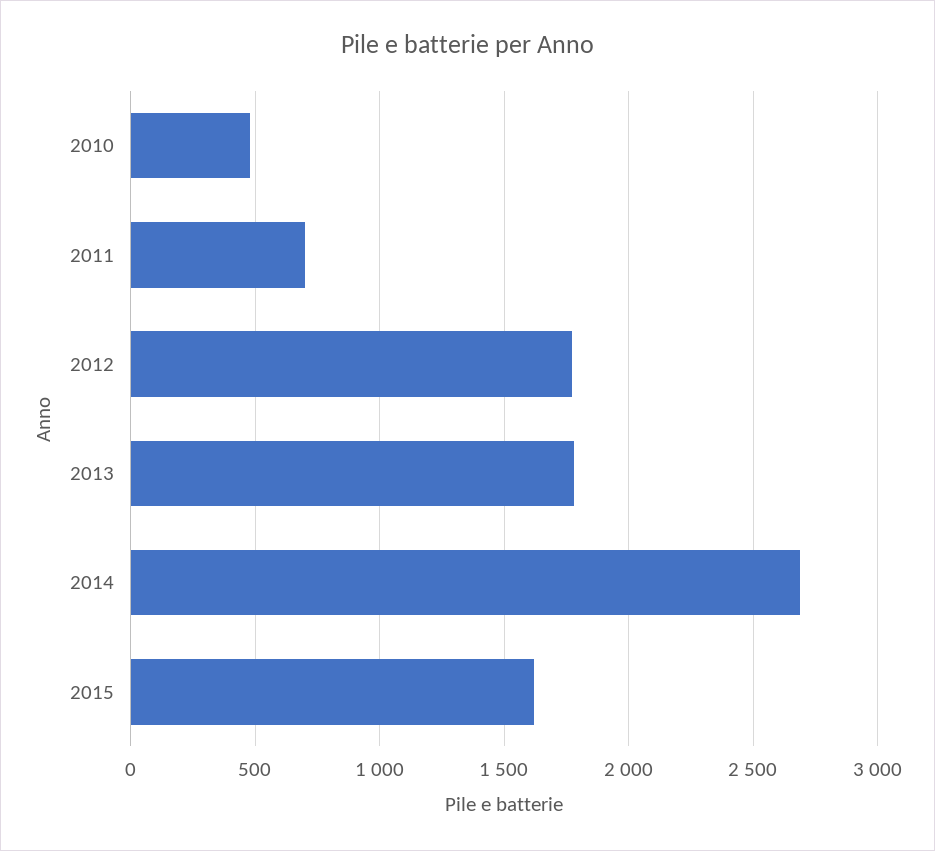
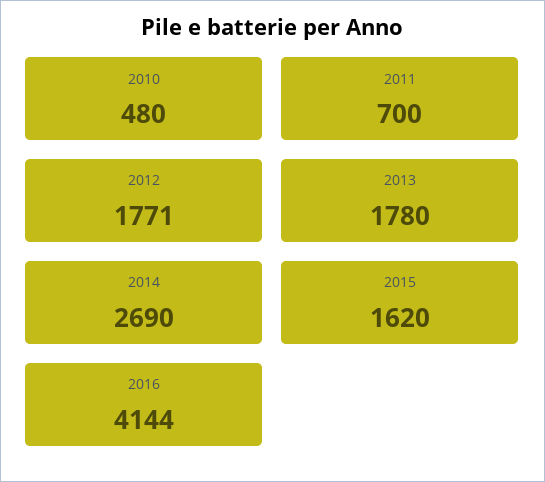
2016: none -> 4144

